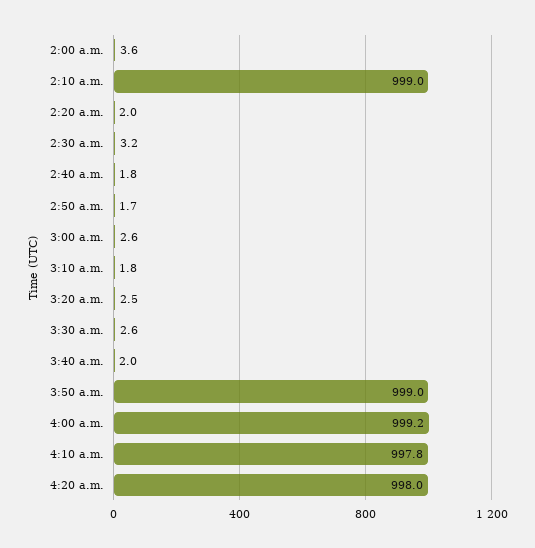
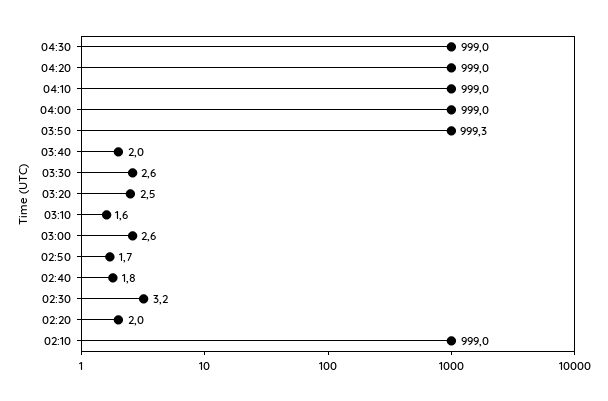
2:00 a.m.: 3.6 -> none
3:10 a.m.: 1.8 -> 1.6
3:50 a.m.: 999 -> 999.3
4:00 a.m.: 999.2 -> 999
4:10 a.m.: 997.8 -> 999
4:20 a.m.: 998 -> 999
04:30: none -> 999

